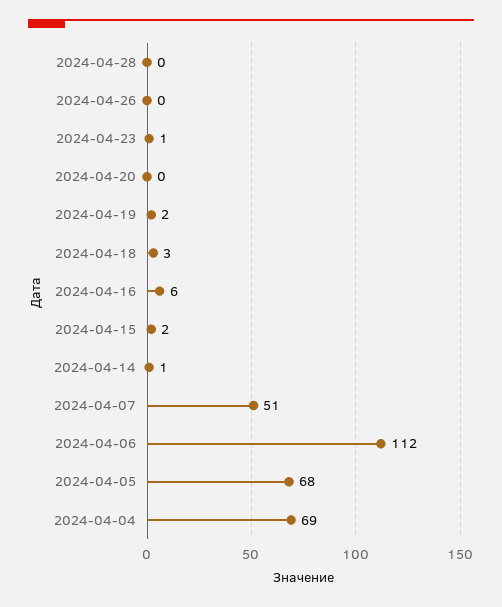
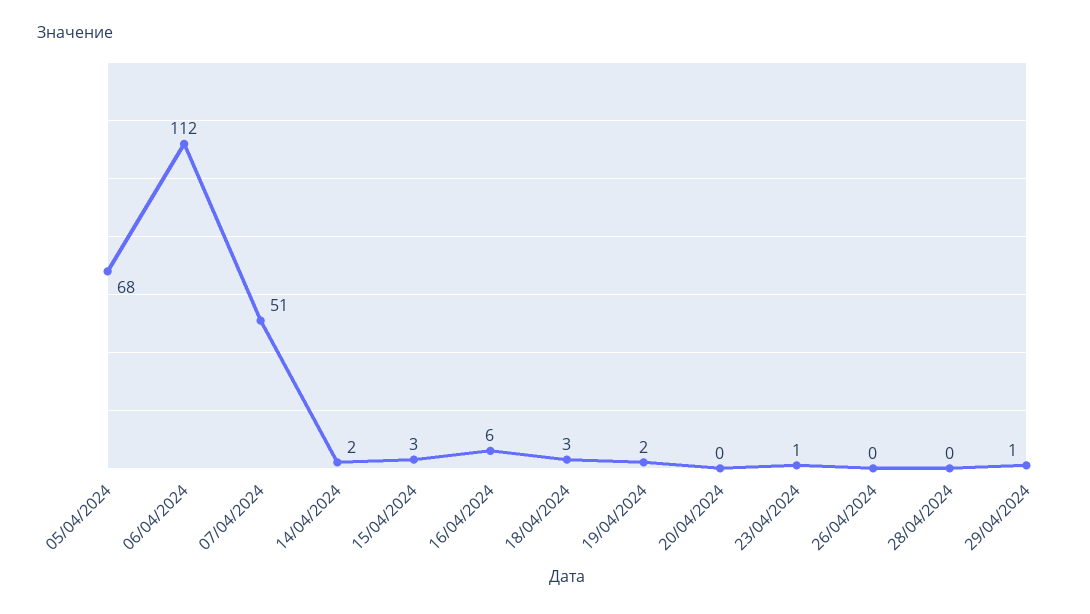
2024-04-15: 2 -> 3
2024-04-14: 1 -> 2
2024-04-04: 69 -> none
29/04/2024: none -> 1

